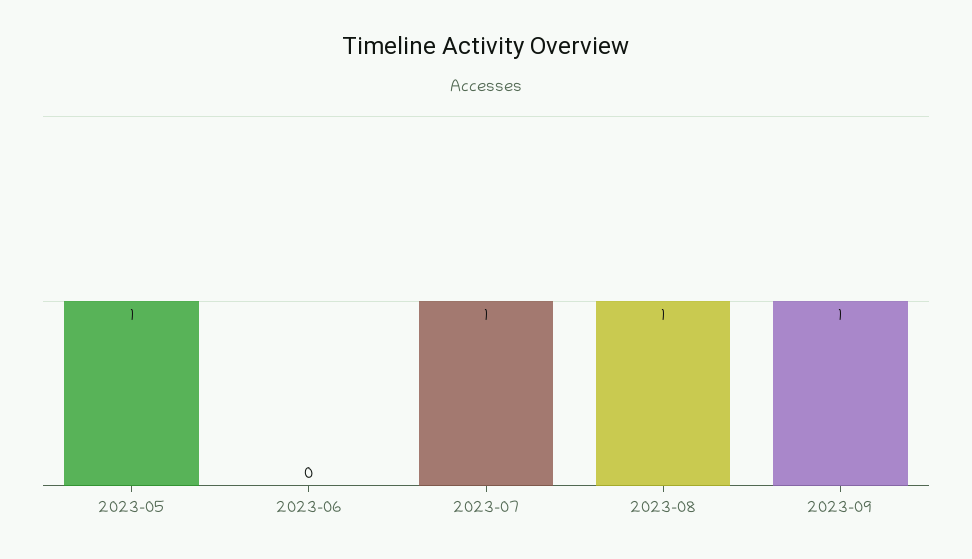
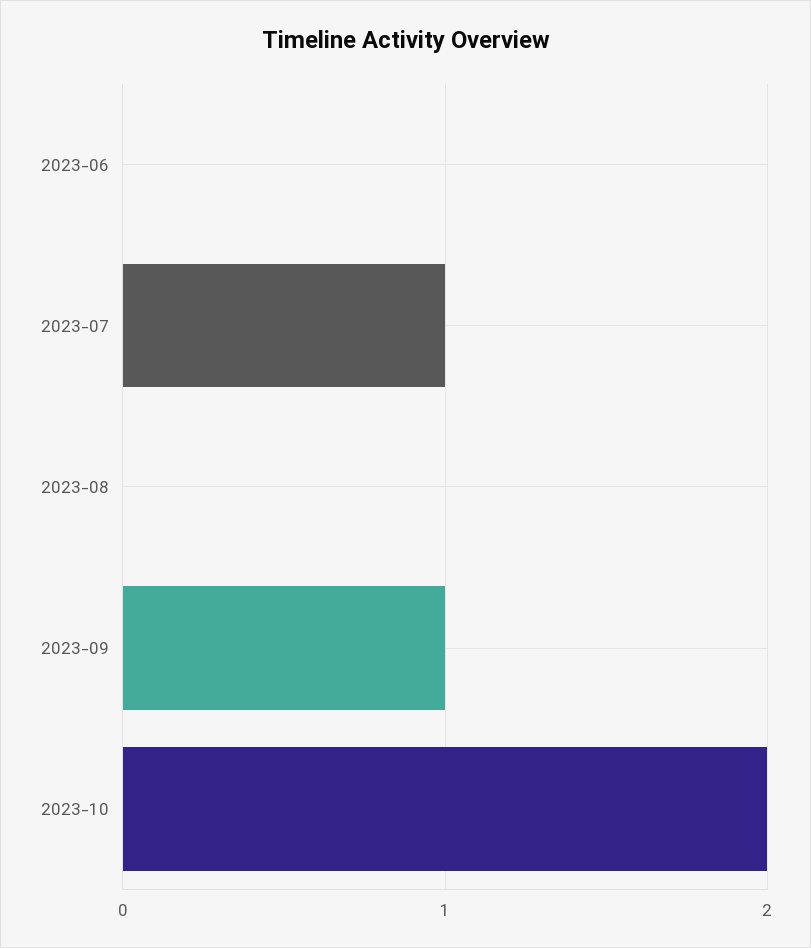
2023-05: 1 -> none
2023-08: 1 -> 0
2023-10: none -> 2

